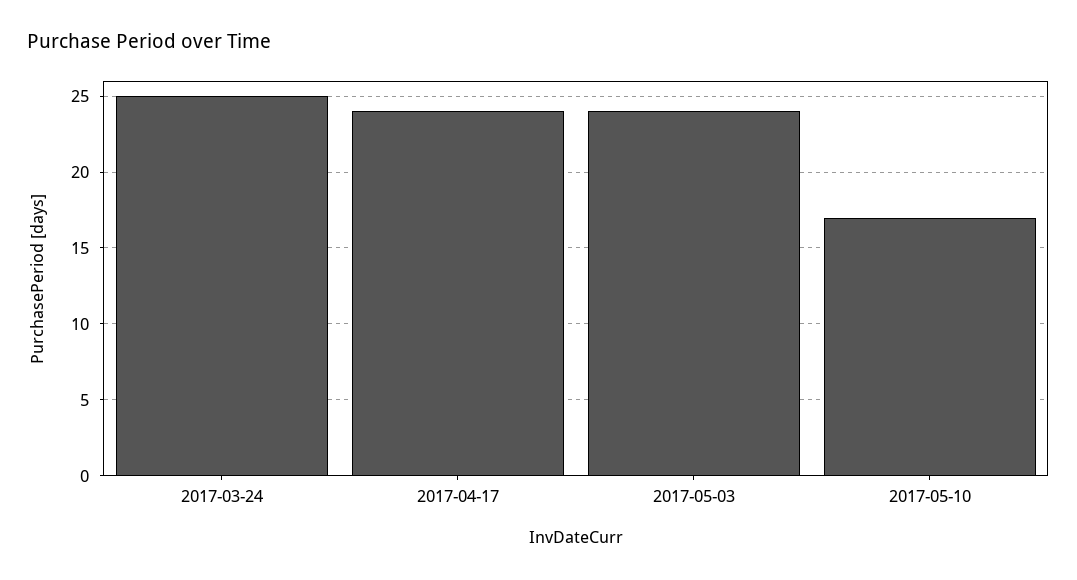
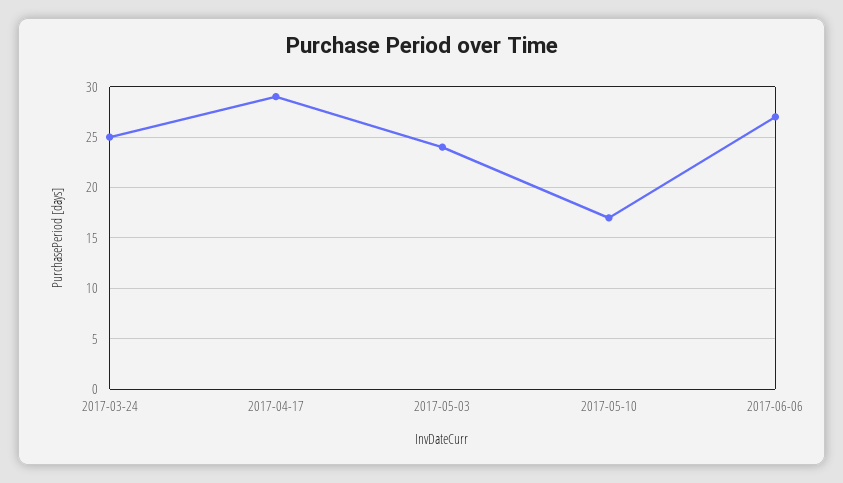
2017-04-17: 24 -> 29
2017-06-06: none -> 27

